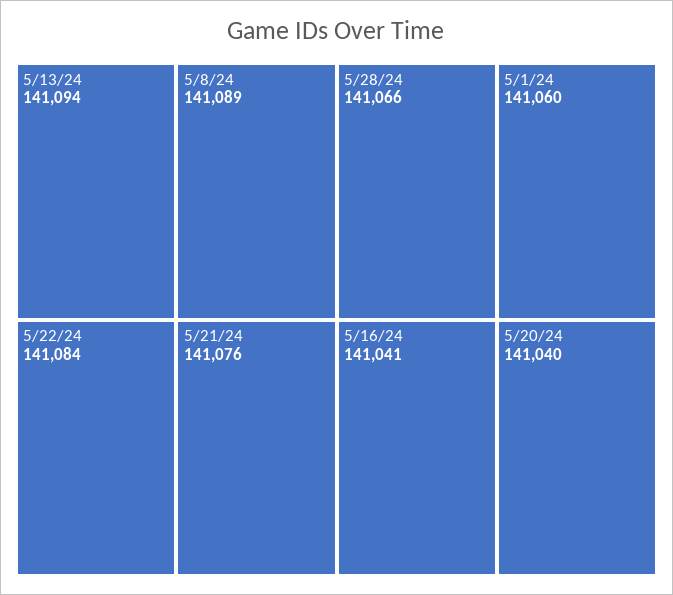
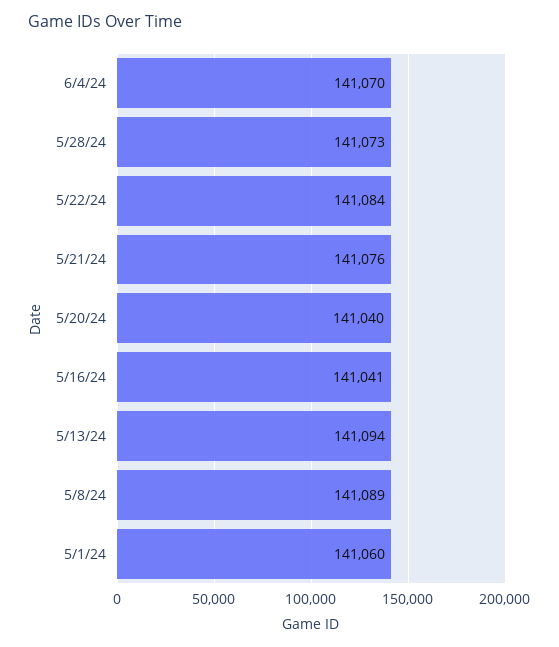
5/28/24: 141066 -> 141073
6/4/24: none -> 141070

